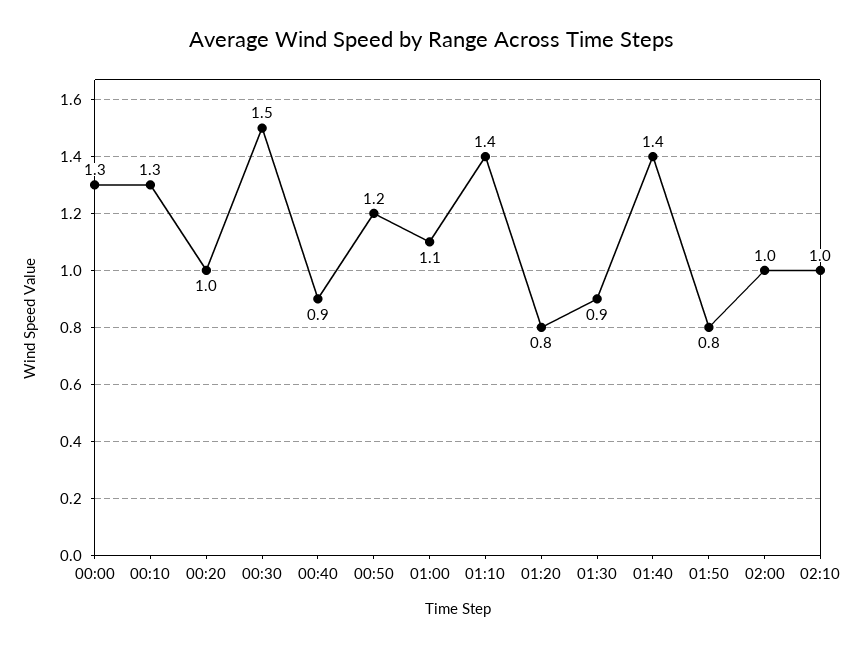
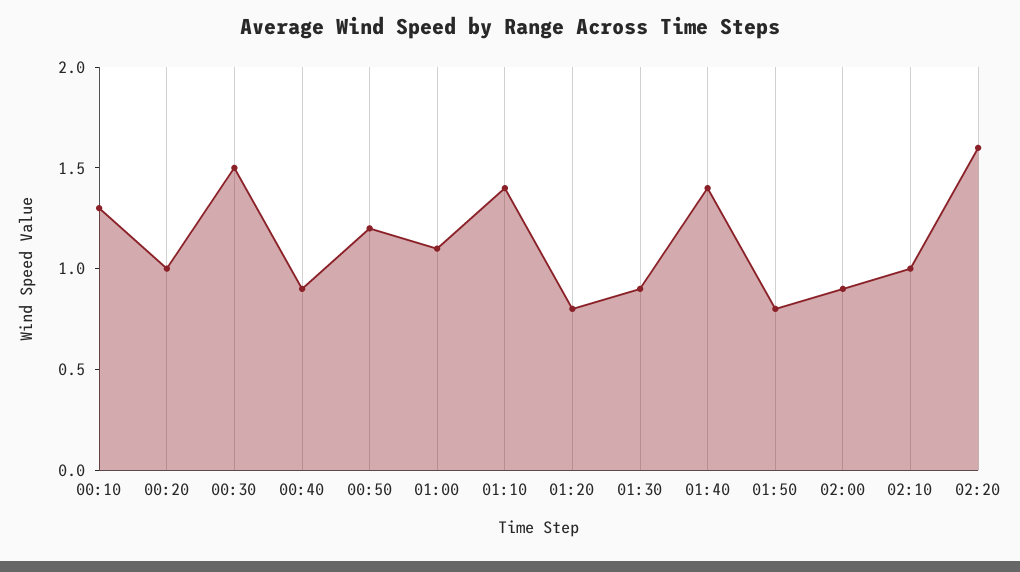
00:00: 1.3 -> none
02:00: 1 -> 0.9
02:20: none -> 1.6

